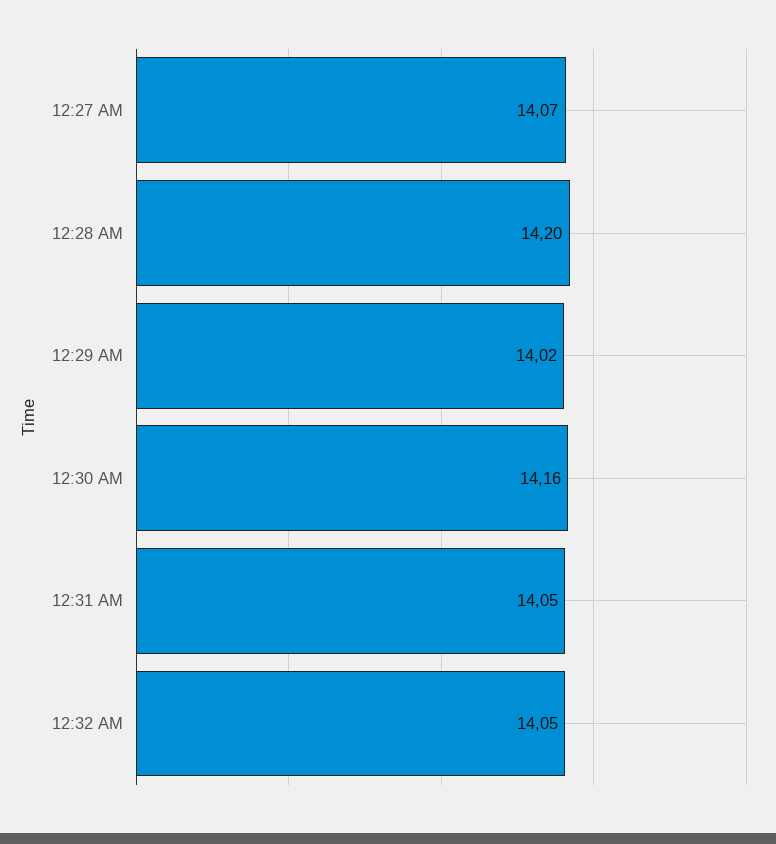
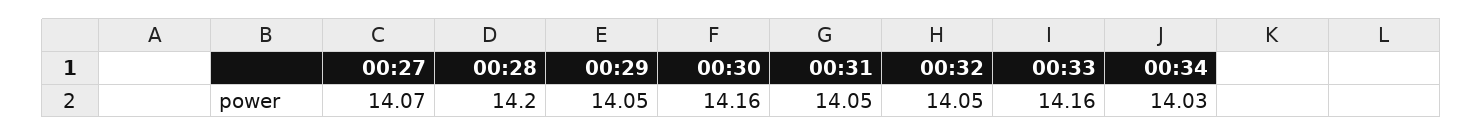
12:29 AM: 14.02 -> 14.05
00:33: none -> 14.16
00:34: none -> 14.03

